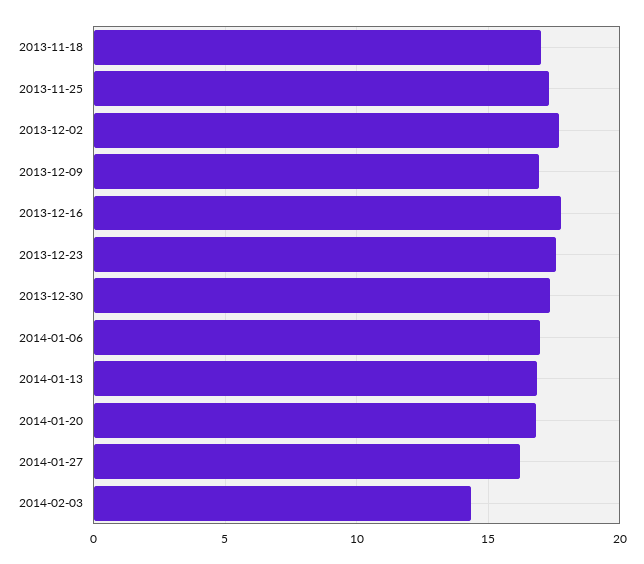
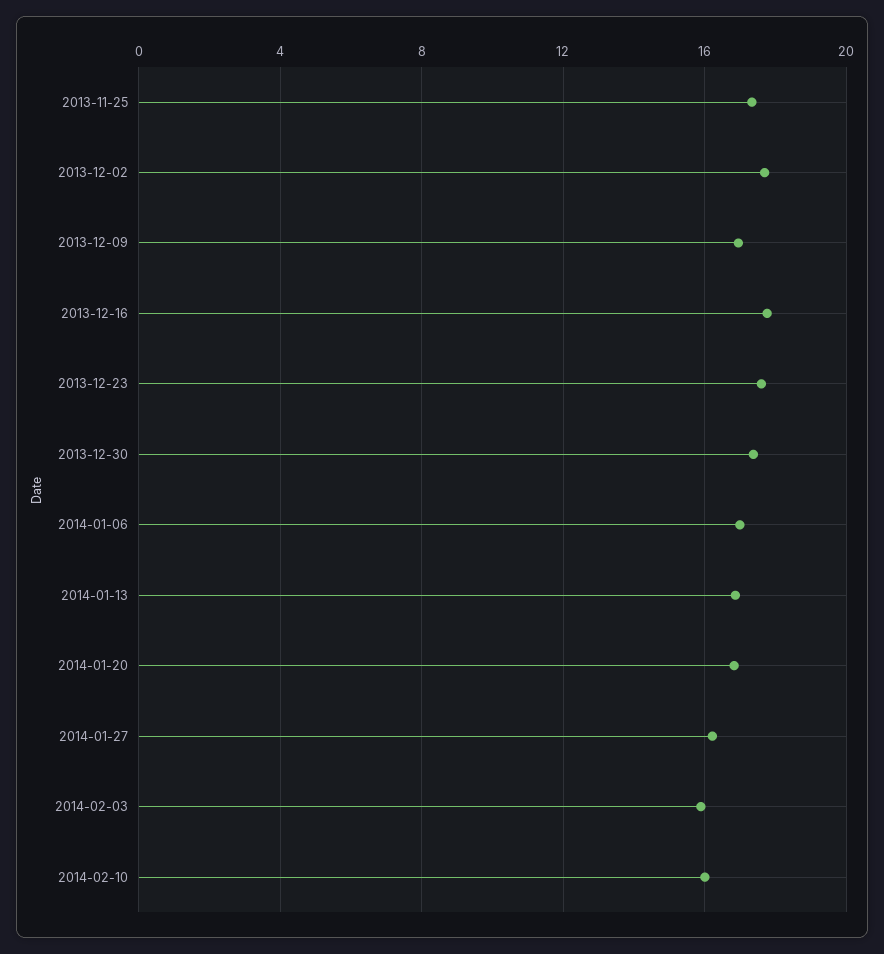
2013-11-18: 17 -> none
2014-02-03: 14.5 -> 16
2014-02-10: none -> 16

